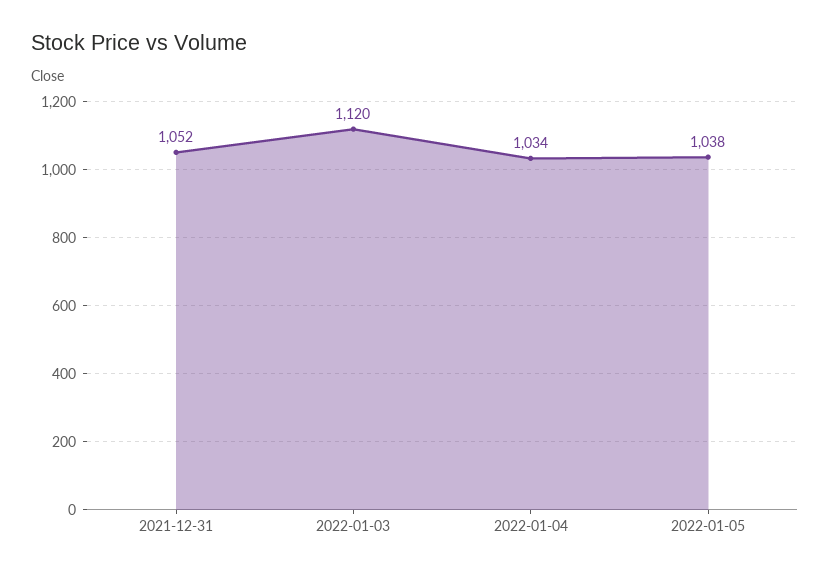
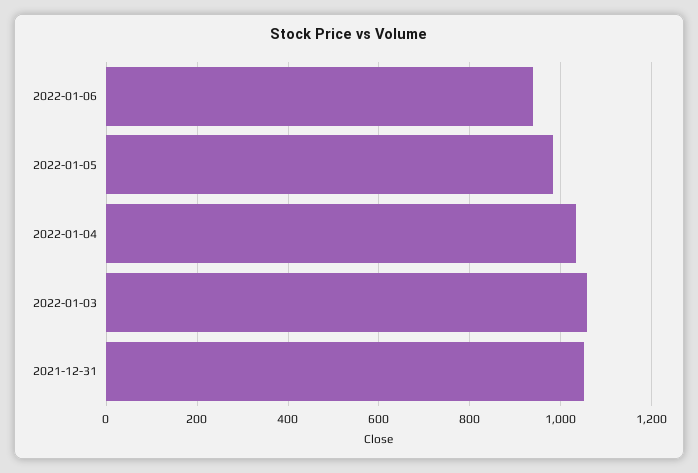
2022-01-03: 1120 -> 1060
2022-01-05: 1038 -> 980
2022-01-06: none -> 940

